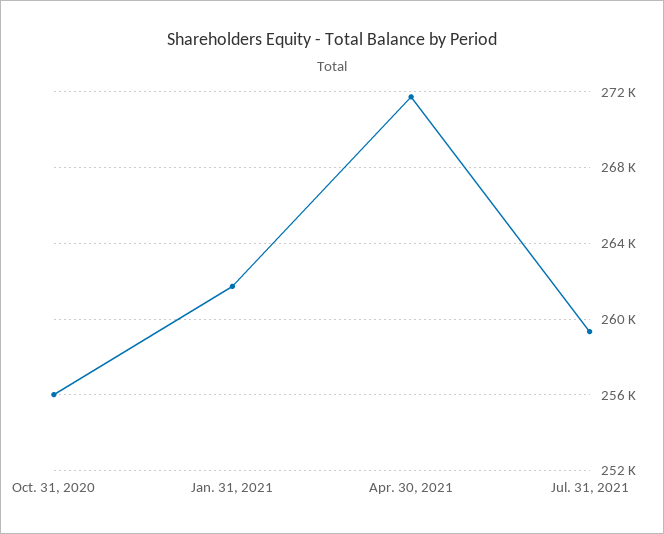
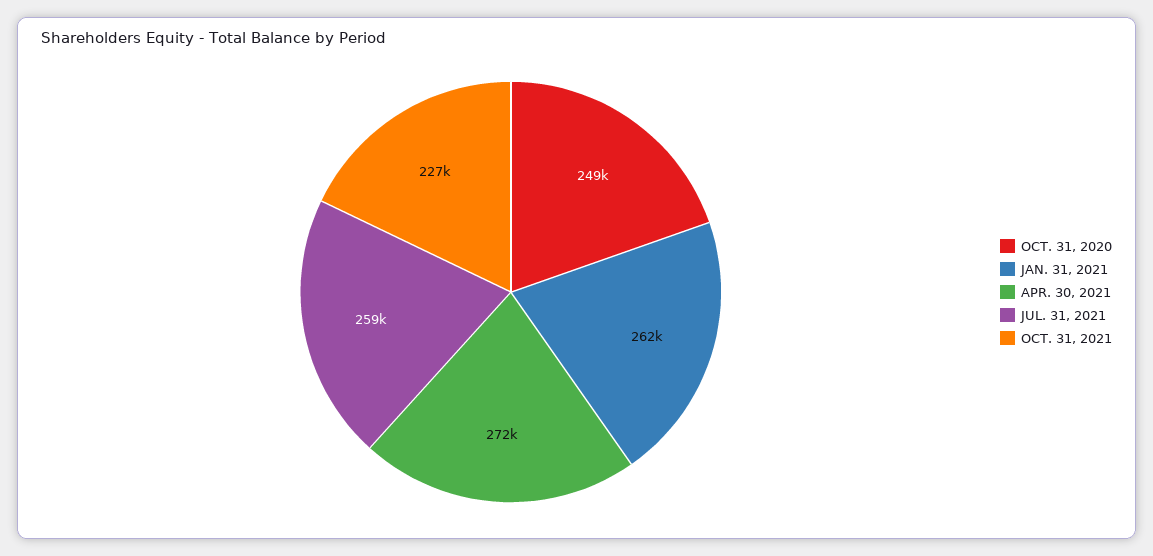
Oct. 31, 2020: 256000 -> 249000
OCT. 31, 2021: none -> 227000

